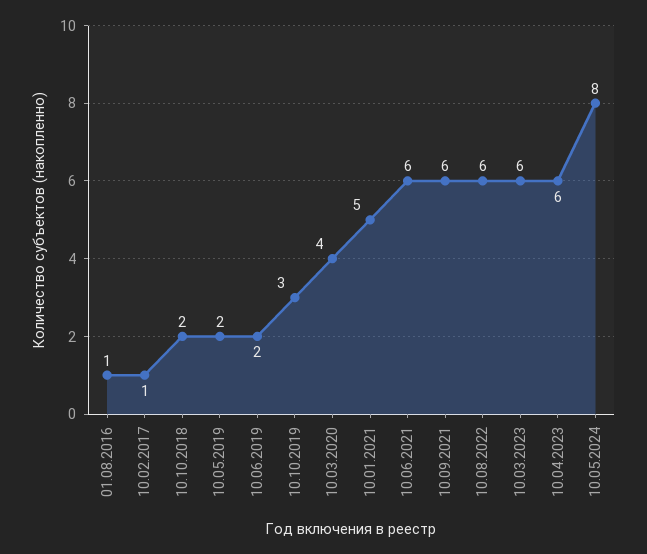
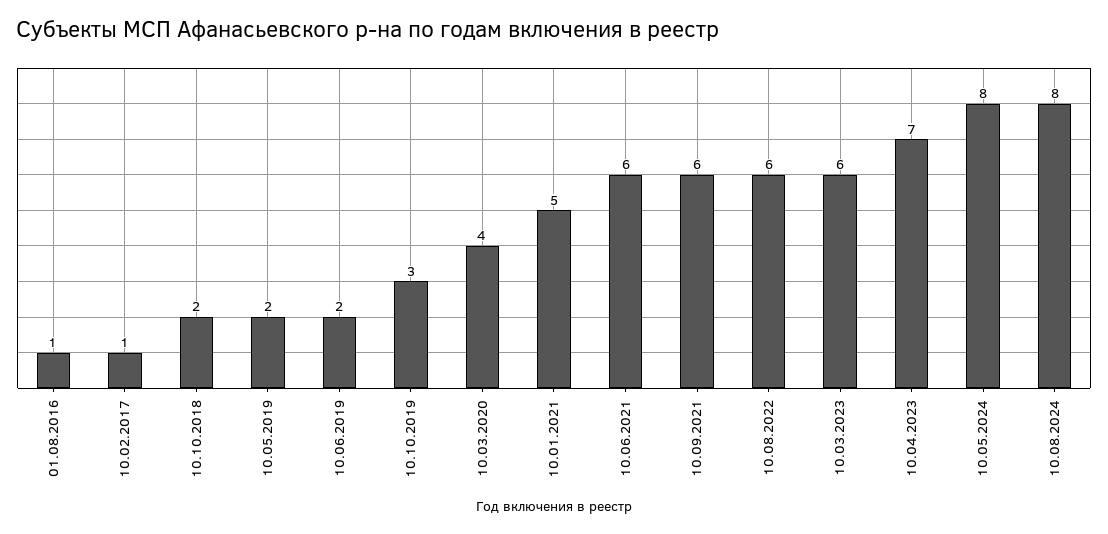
10.04.2023: 6 -> 7
10.08.2024: none -> 8

